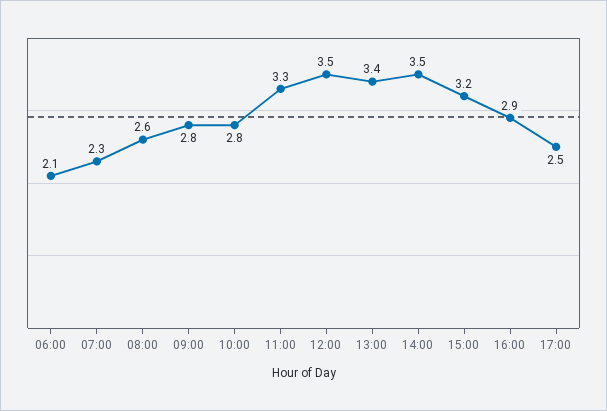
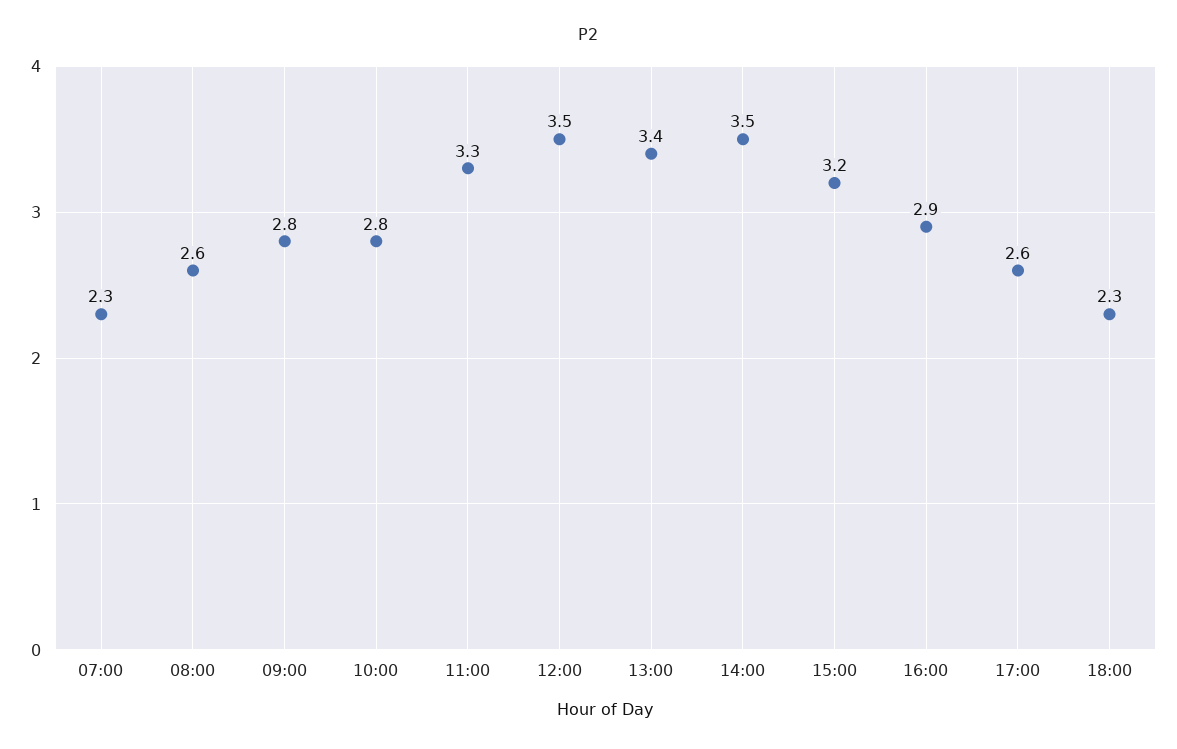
06:00: 2.1 -> none
17:00: 2.5 -> 2.6
18:00: none -> 2.3

